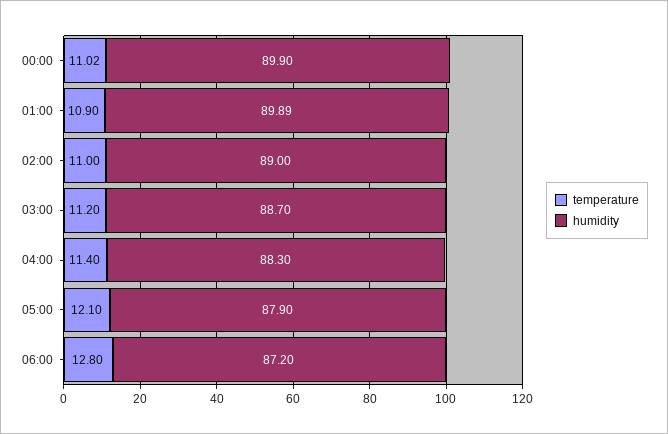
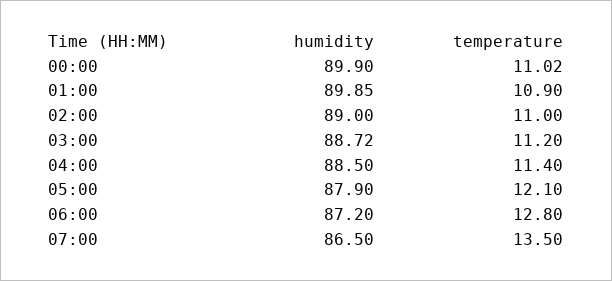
humidity, 01:00: 89.89 -> 89.85
humidity, 03:00: 88.7 -> 88.72
humidity, 04:00: 88.3 -> 88.5
humidity, 07:00: none -> 86.5
temperature, 07:00: none -> 13.5

